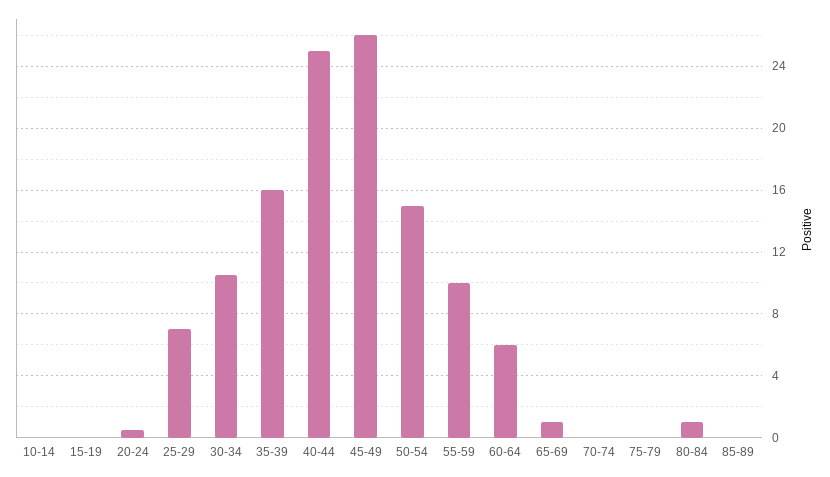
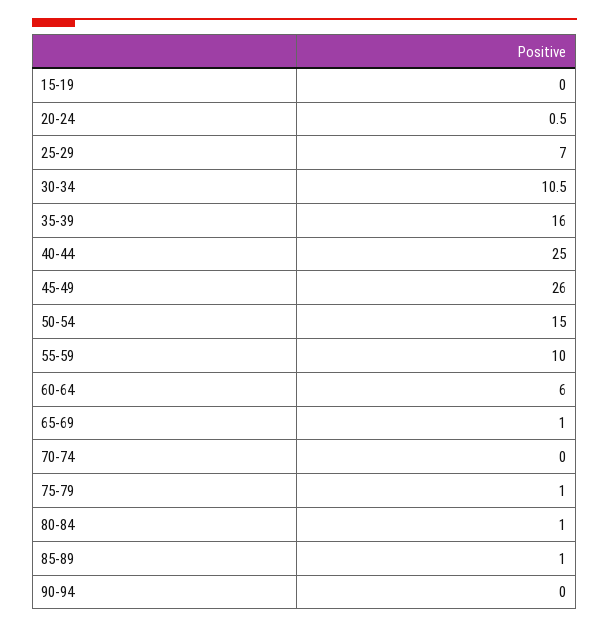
10-14: 0 -> none
75-79: 0 -> 1
85-89: 0 -> 1
90-94: none -> 0

